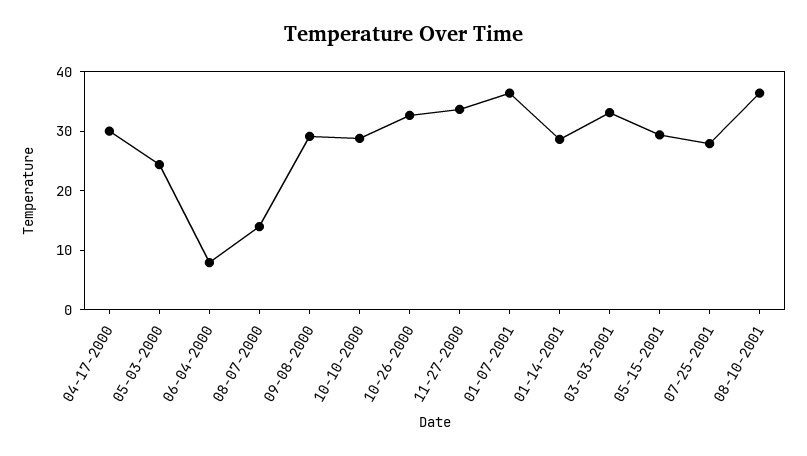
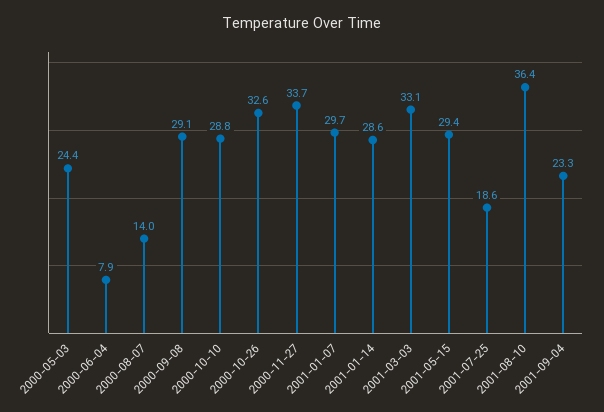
04-17-2000: 30 -> none
01-07-2001: 36 -> 29.7
07-25-2001: 28 -> 18.6
2001-09-04: none -> 23.3

